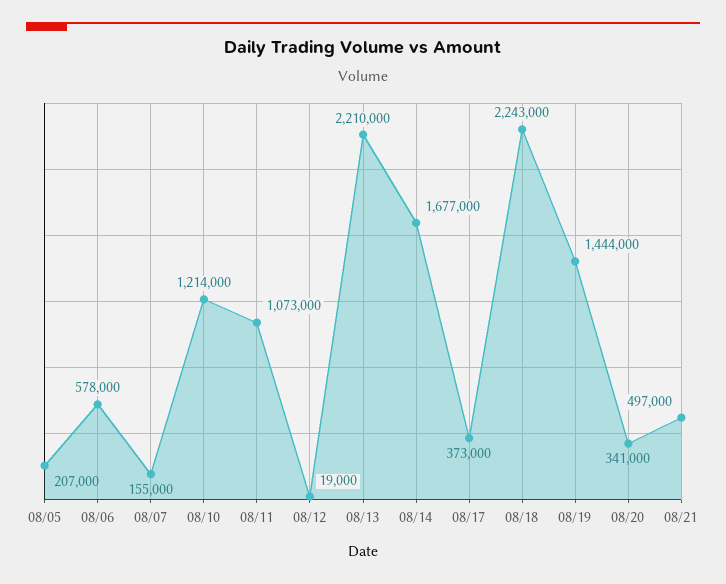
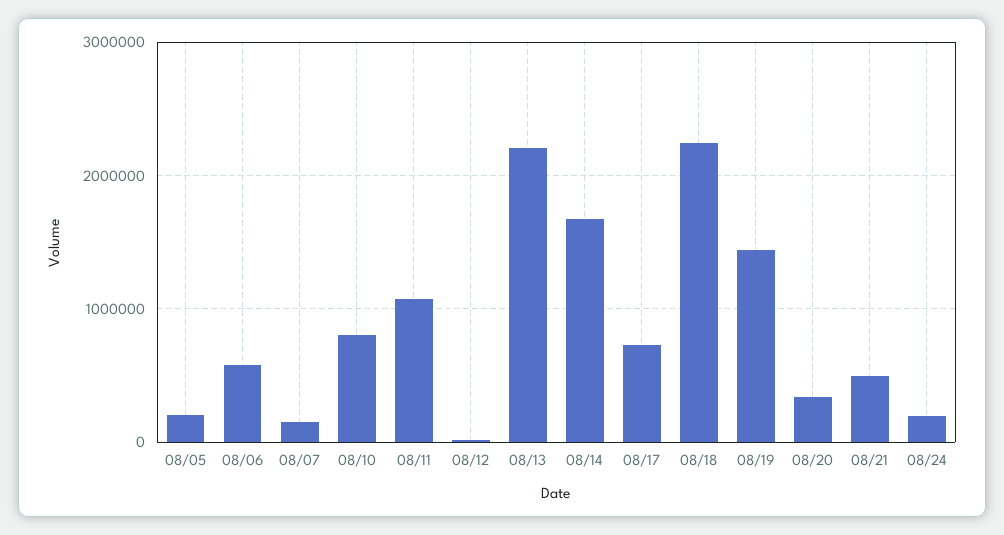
08/10: 1214000 -> 800000
08/17: 373000 -> 700000
08/24: none -> 200000

